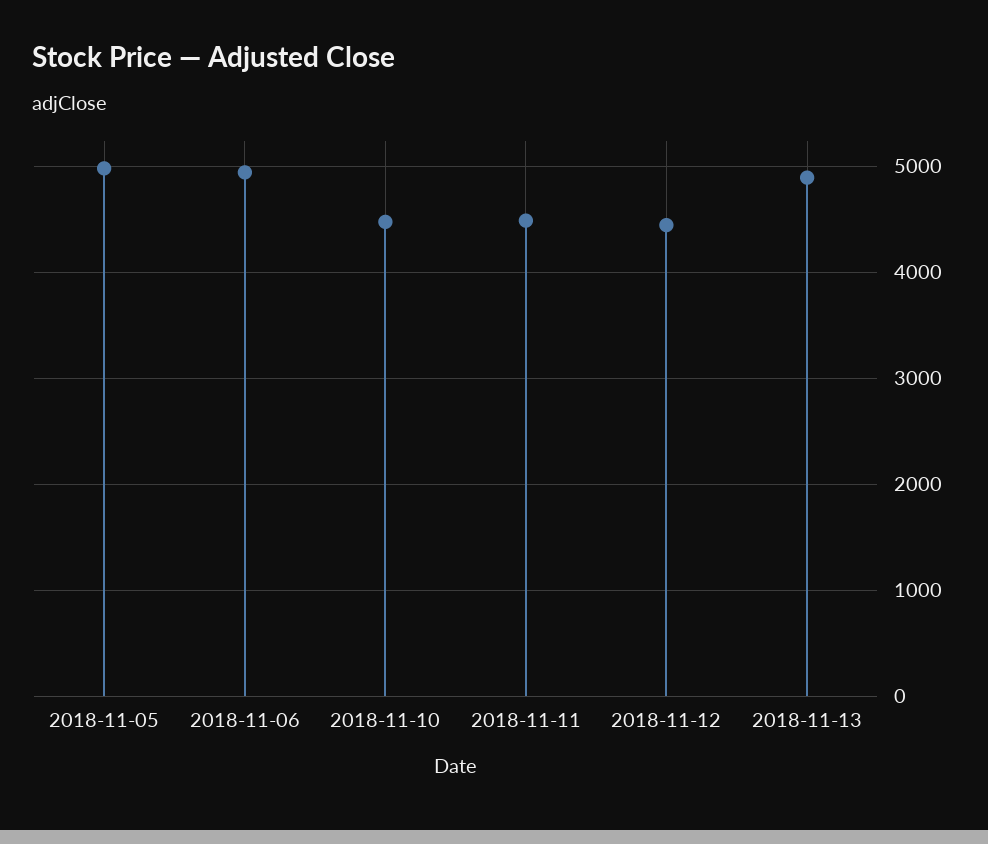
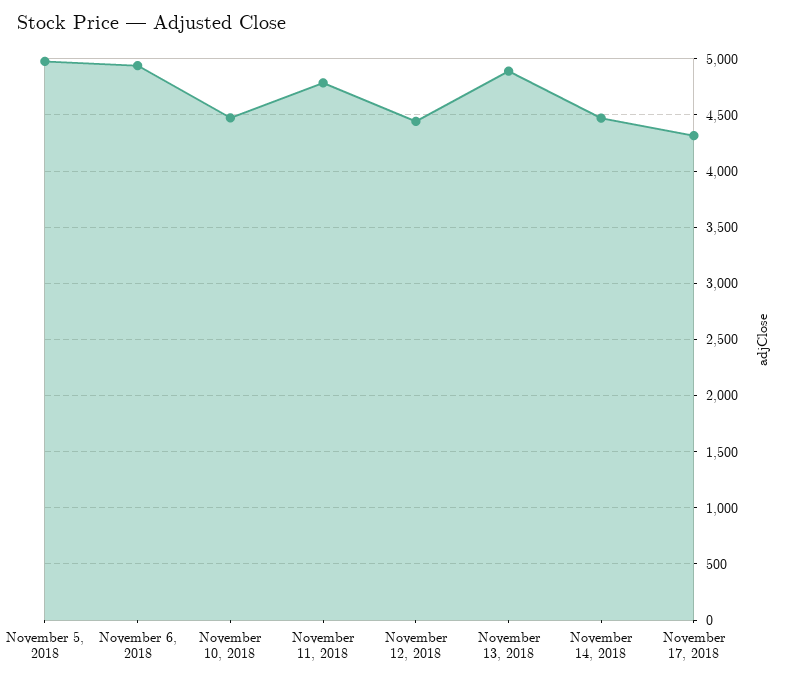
2018-11-11: 4500 -> 4800
November 14, 2018: none -> 4500
November 17, 2018: none -> 4300

